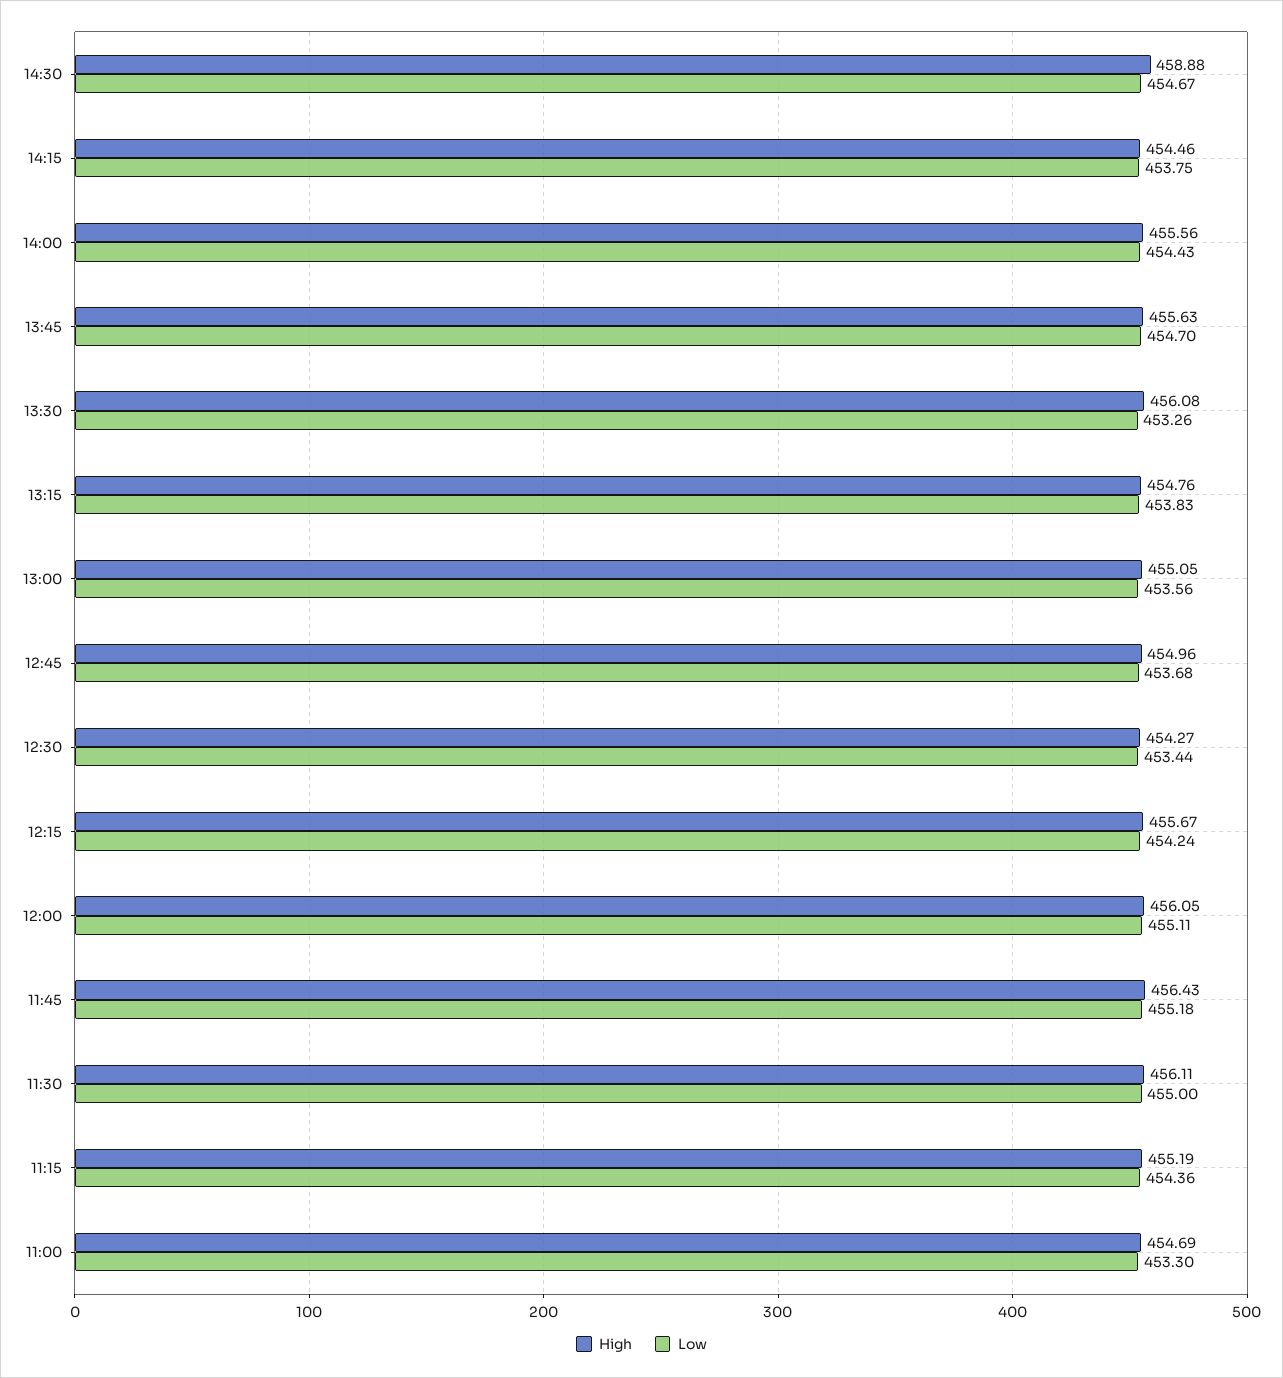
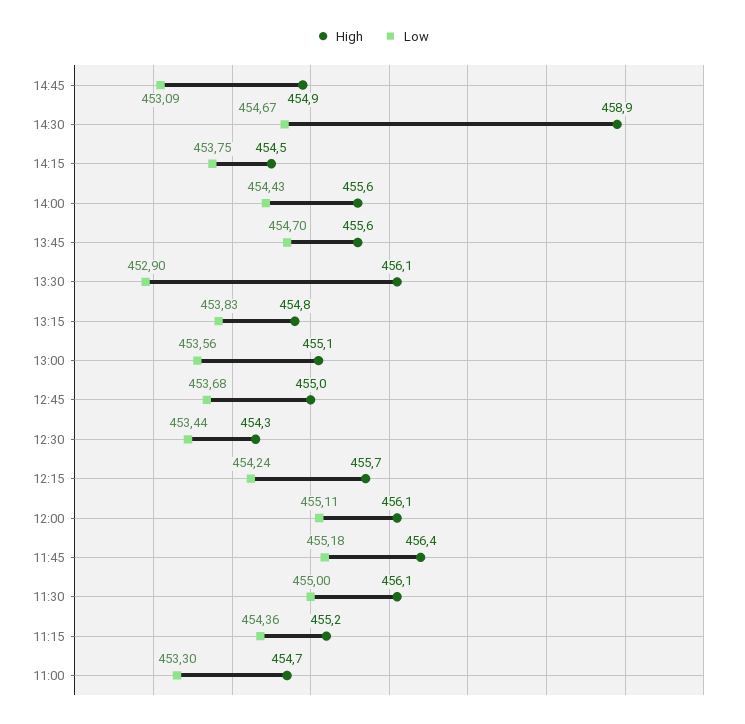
Low, 13:30: 453.26 -> 452.9
High, 14:45: none -> 454.9
Low, 14:45: none -> 453.09

